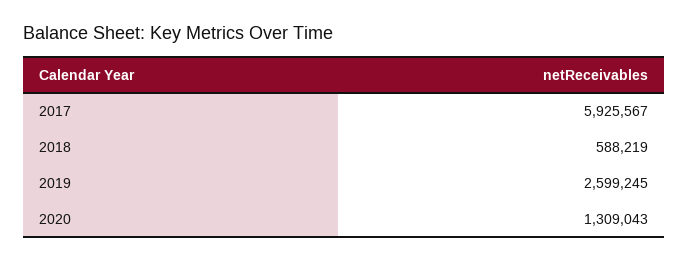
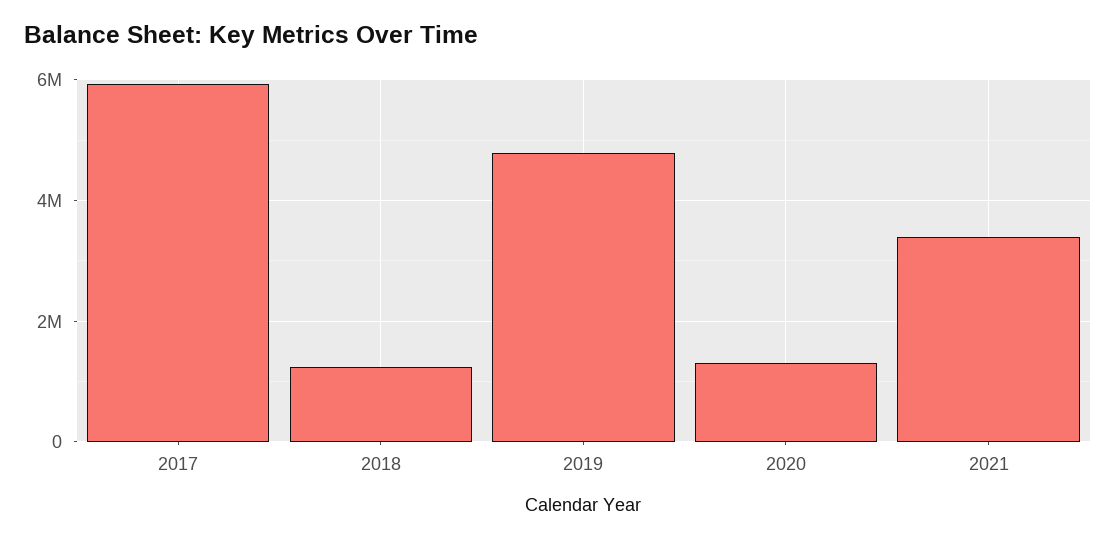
2018: 588219 -> 1200000
2019: 2599245 -> 4800000
2021: none -> 3400000

